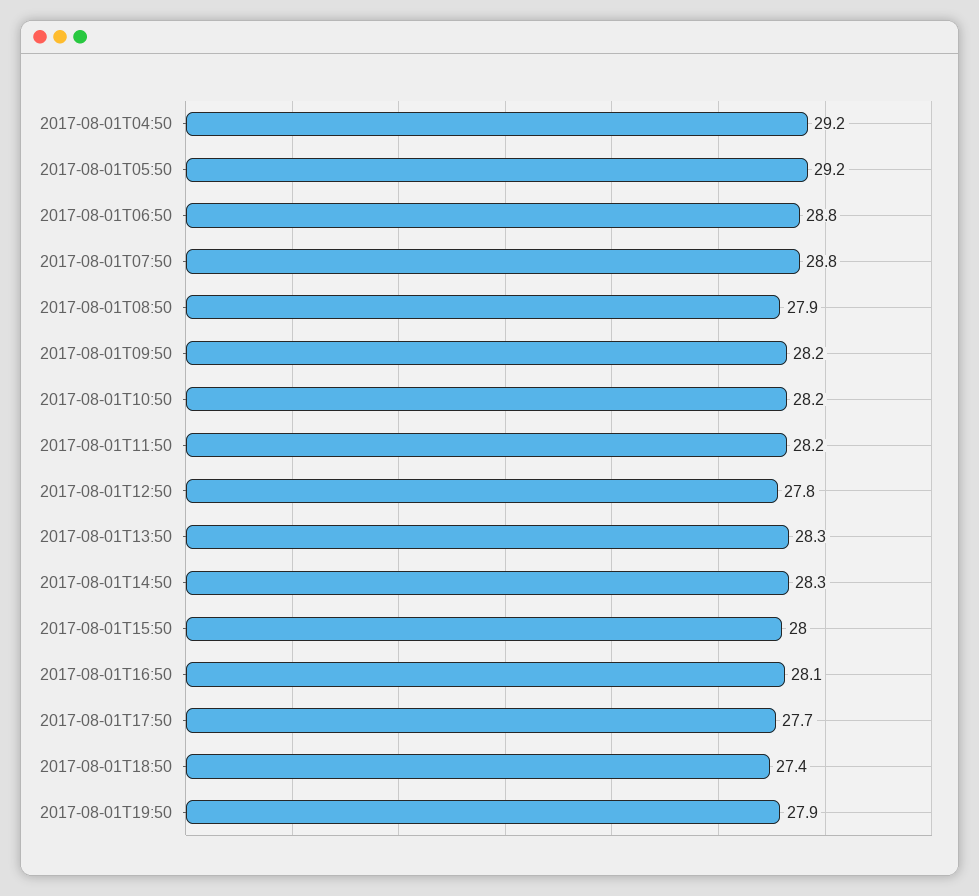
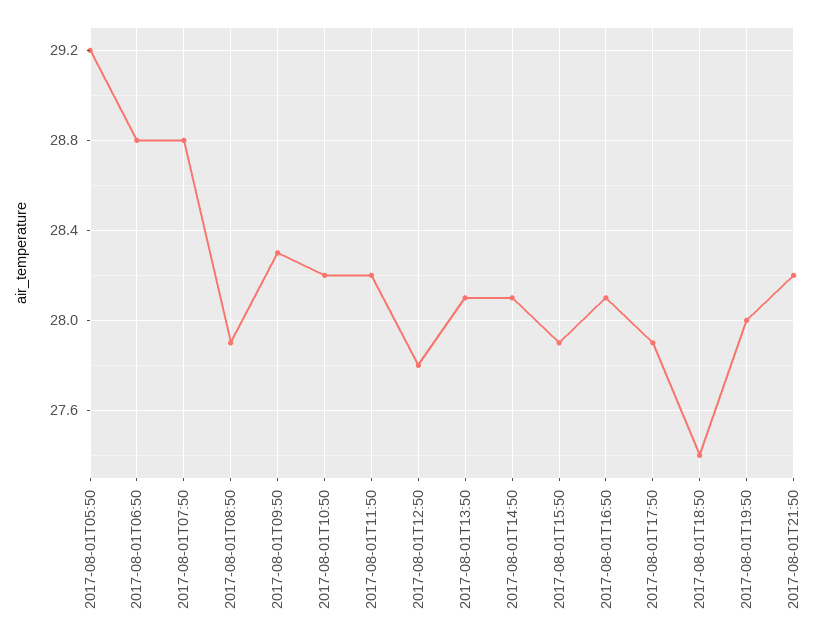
2017-08-01T04:50: 29.2 -> none
2017-08-01T09:50: 28.2 -> 28.3
2017-08-01T13:50: 28.3 -> 28.1
2017-08-01T14:50: 28.3 -> 28.1
2017-08-01T15:50: 28 -> 27.9
2017-08-01T17:50: 27.7 -> 27.9
2017-08-01T19:50: 27.9 -> 28
2017-08-01T21:50: none -> 28.2

